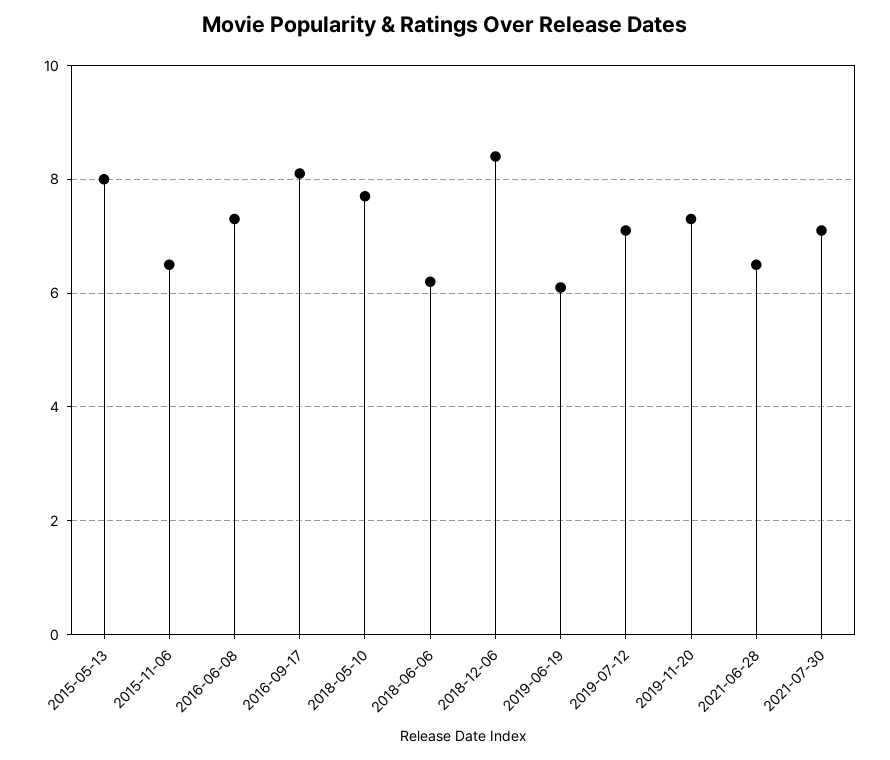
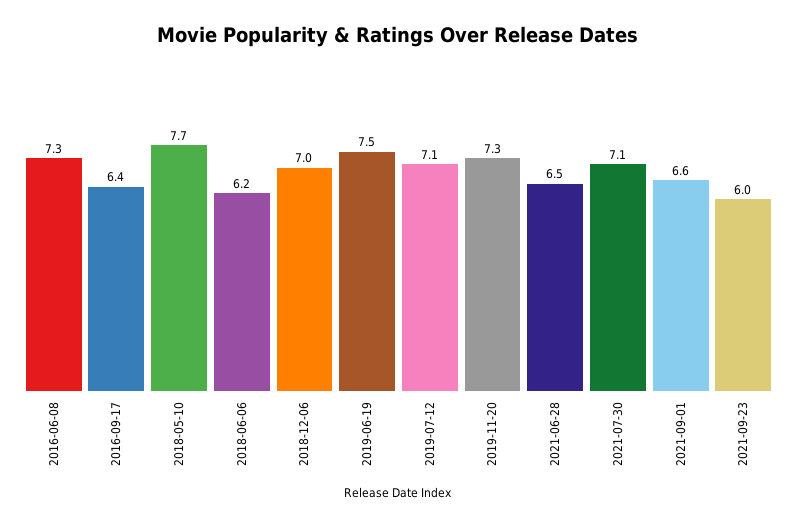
2015-05-13: 8 -> none
2015-11-06: 6.5 -> none
2016-09-17: 8 -> 6.4
2018-12-06: 8.5 -> 7
2019-06-19: 6 -> 7.5
2021-09-01: none -> 6.6
2021-09-23: none -> 6

